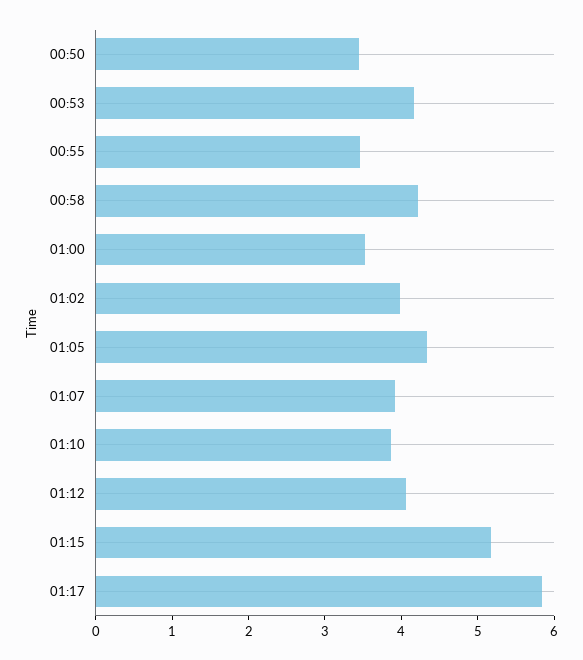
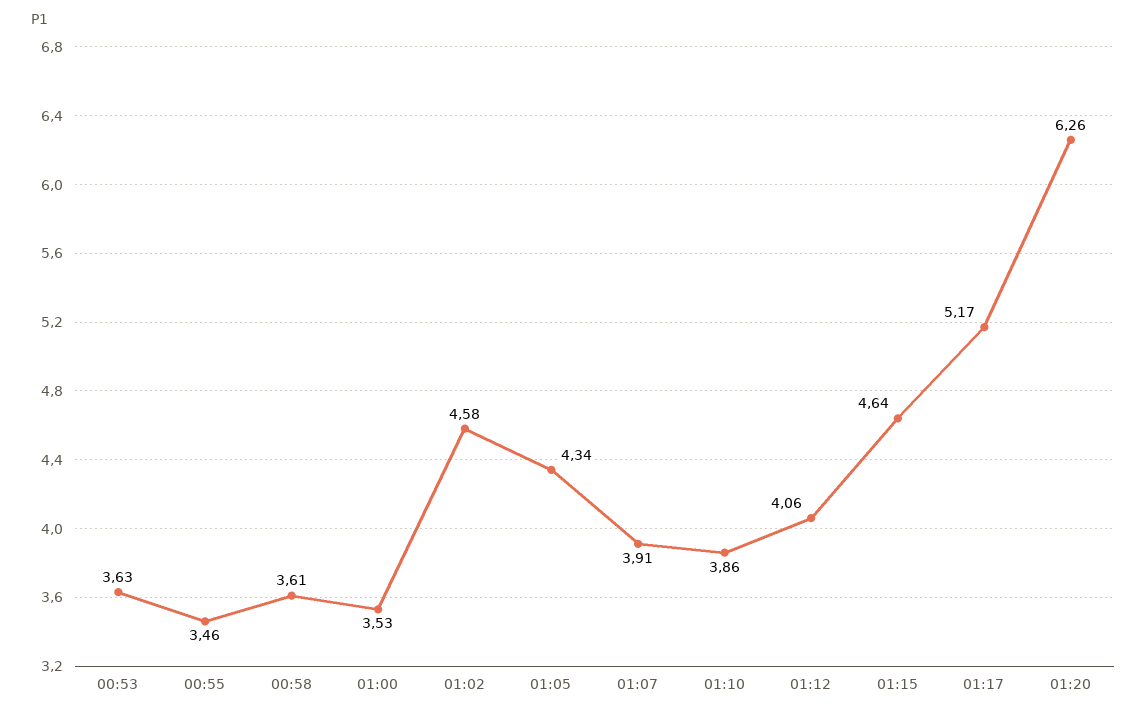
00:50: 3.4 -> none
00:53: 4.2 -> 3.63
00:58: 4.2 -> 3.61
01:02: 4 -> 4.58
01:15: 5.2 -> 4.64
01:17: 5.8 -> 5.17
01:20: none -> 6.26

